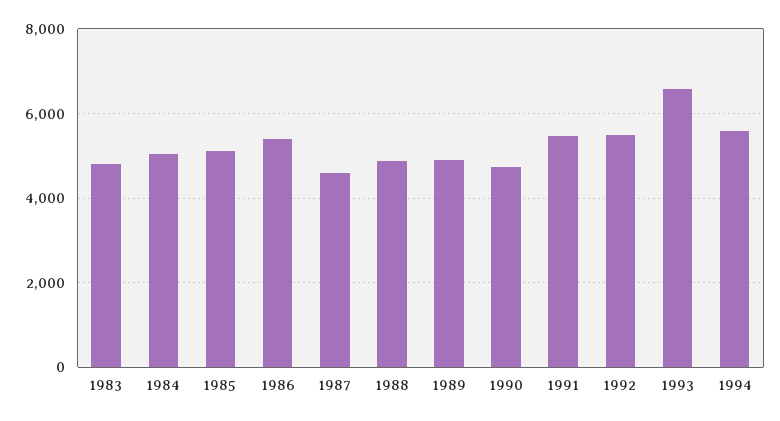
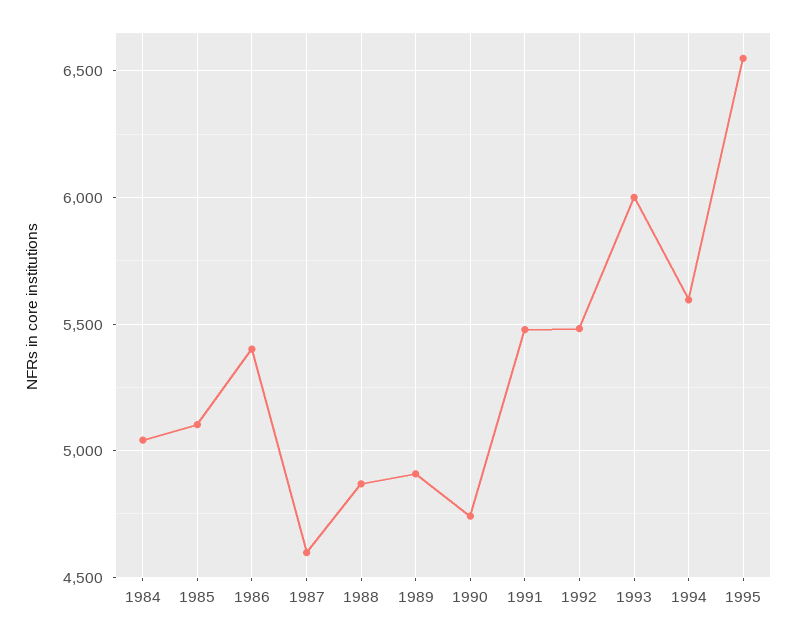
1983: 4800 -> none
1993: 6600 -> 6000
1995: none -> 6550

